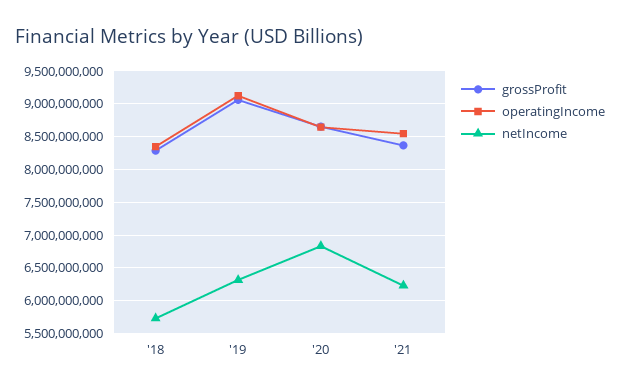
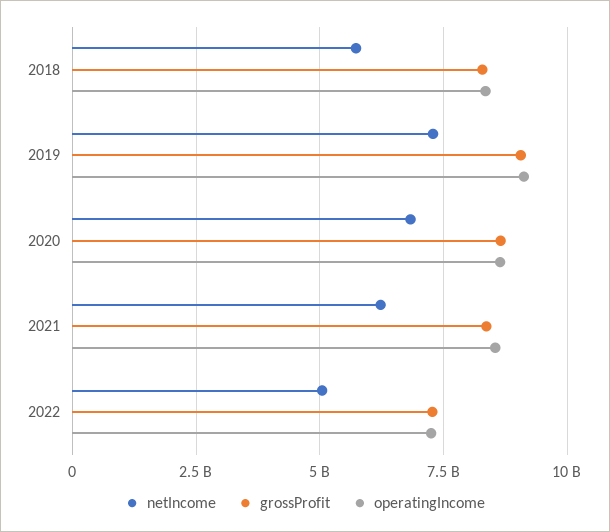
netIncome, '19: 6300000000 -> 7250000000
netIncome, 2022: none -> 5000000000
grossProfit, 2022: none -> 7250000000
operatingIncome, 2022: none -> 7250000000

